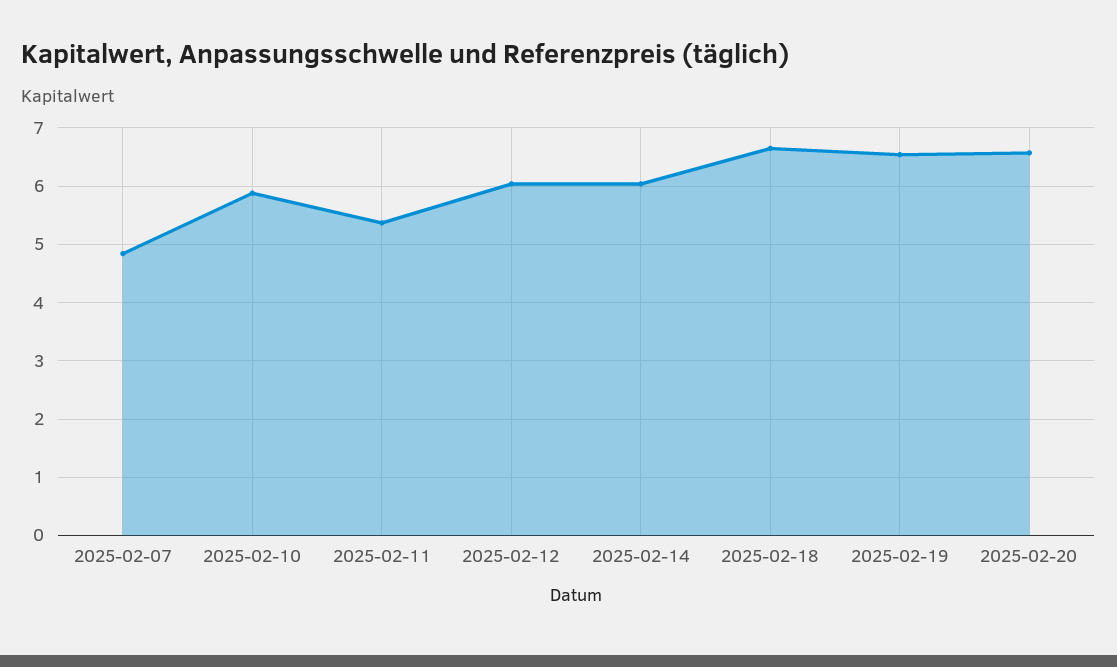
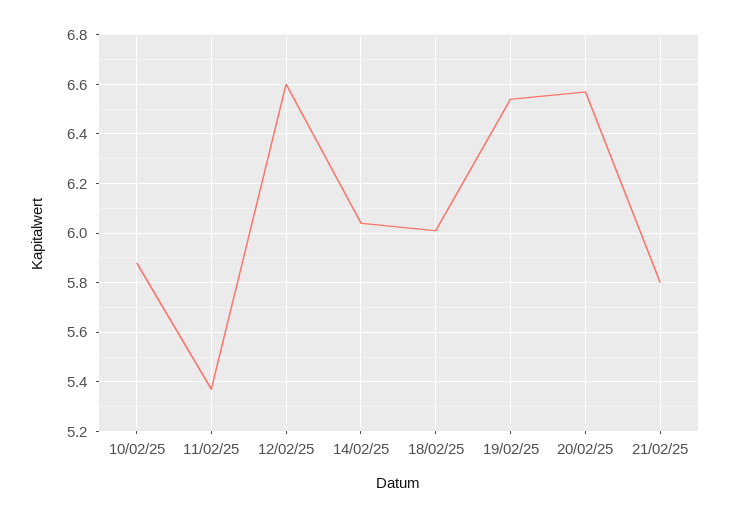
2025-02-07: 4.8 -> none
2025-02-12: 6 -> 6.6
2025-02-18: 6.6 -> 6
21/02/25: none -> 5.8

